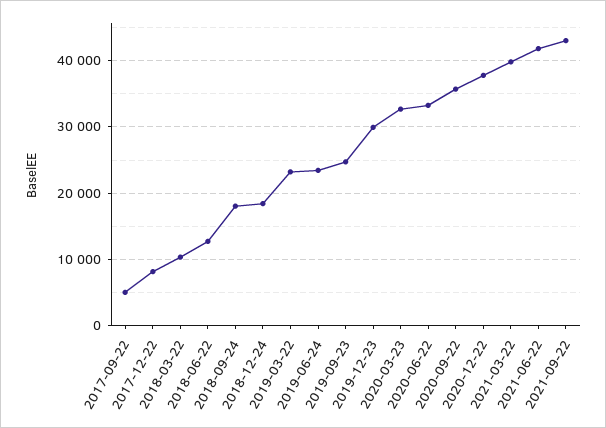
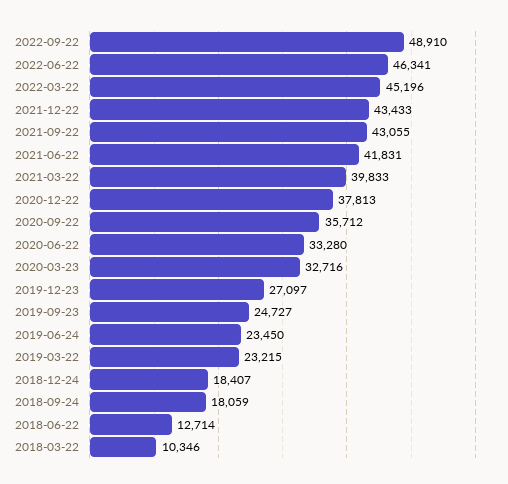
2017-09-22: 5000 -> none
2017-12-22: 8000 -> none
2019-12-23: 30000 -> 27097
2022-09-22: none -> 48910
2022-06-22: none -> 46341
2022-03-22: none -> 45196
2021-12-22: none -> 43433

